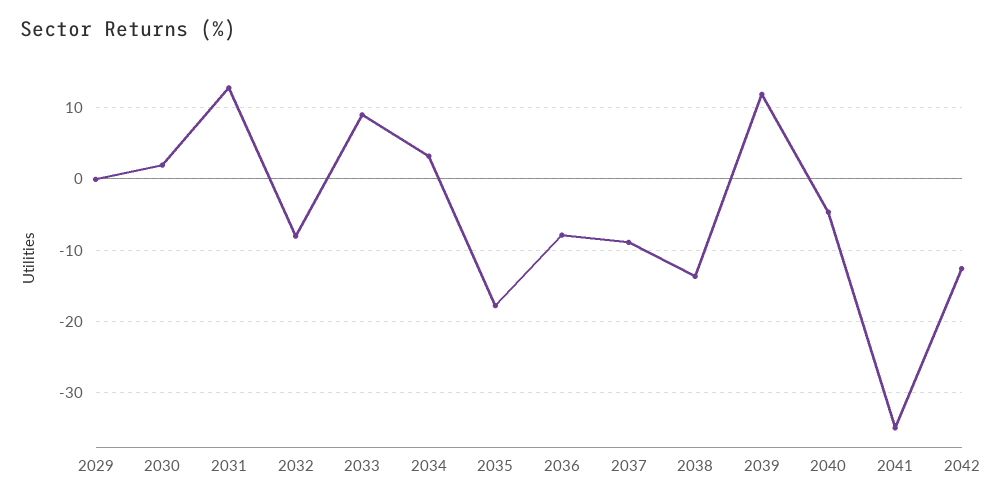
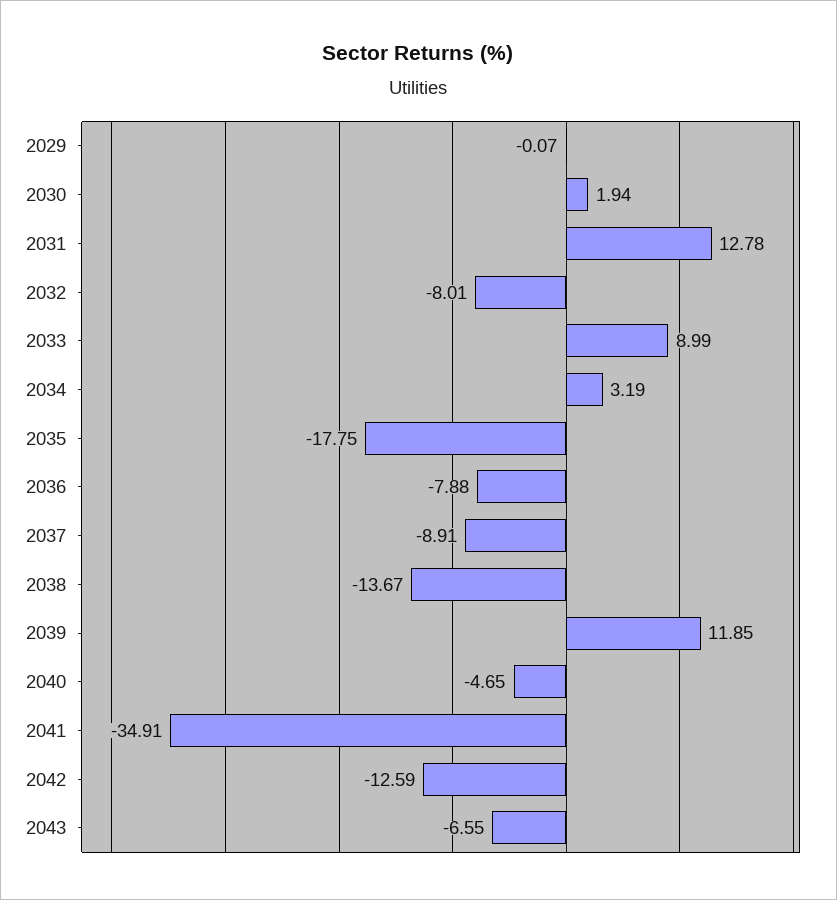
2043: none -> -6.55

